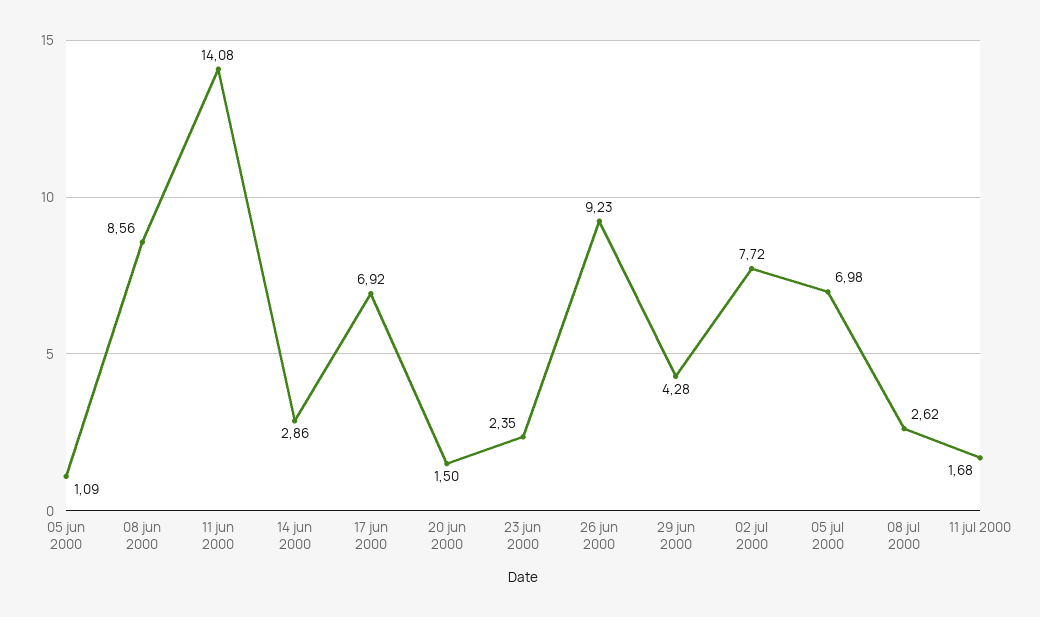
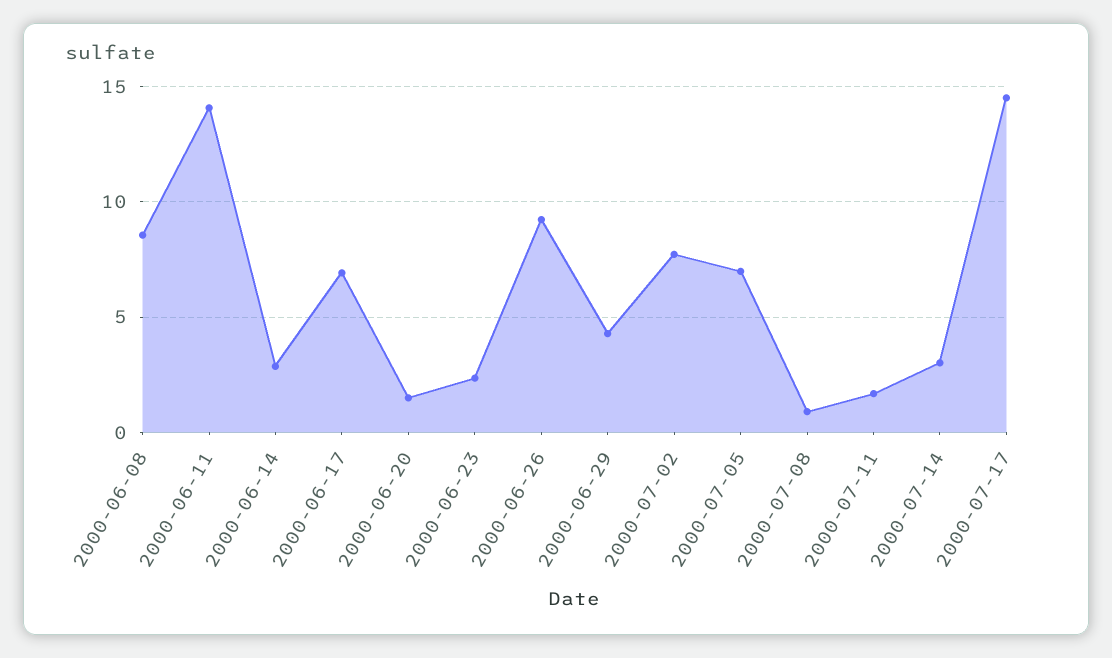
05 jun 2000: 1.09 -> none
08 jul 2000: 2.62 -> 1
2000-07-14: none -> 3
2000-07-17: none -> 14.5

